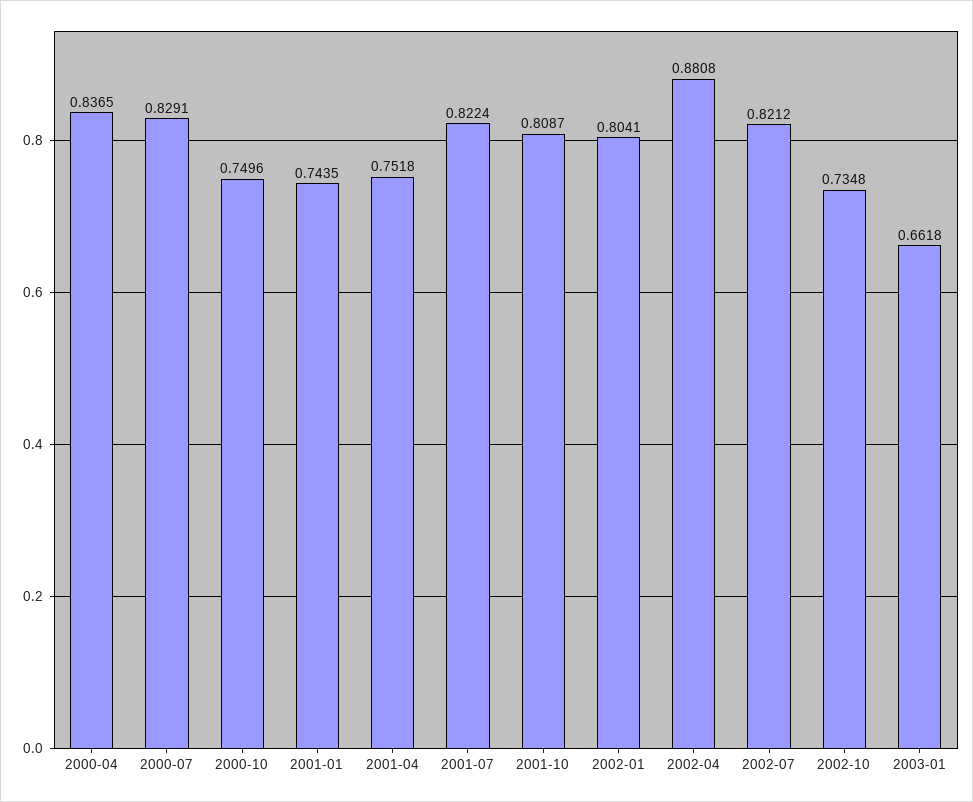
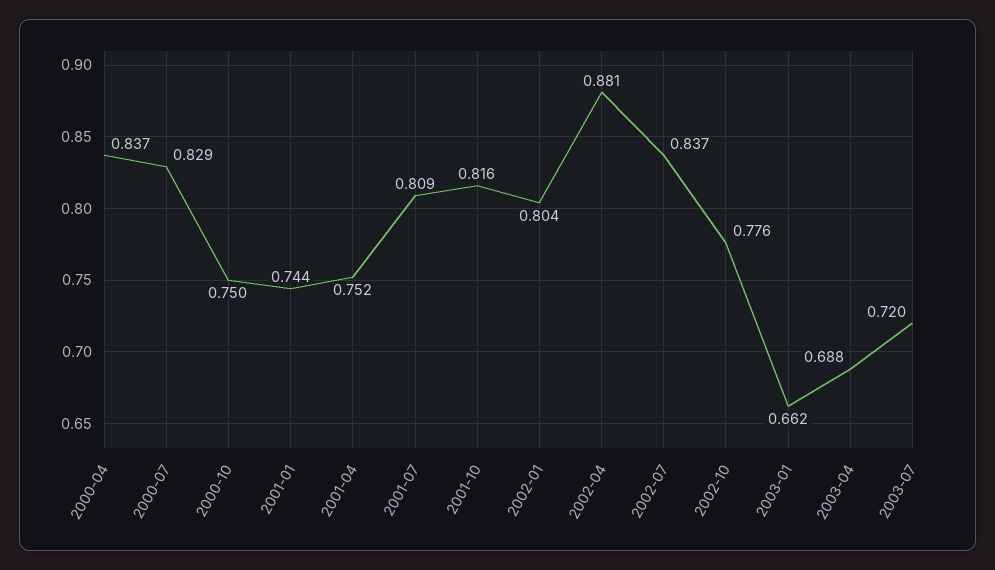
2001-07: 0.8224 -> 0.809
2001-10: 0.8087 -> 0.816
2002-07: 0.8212 -> 0.837
2002-10: 0.7348 -> 0.776
2003-04: none -> 0.688
2003-07: none -> 0.72

